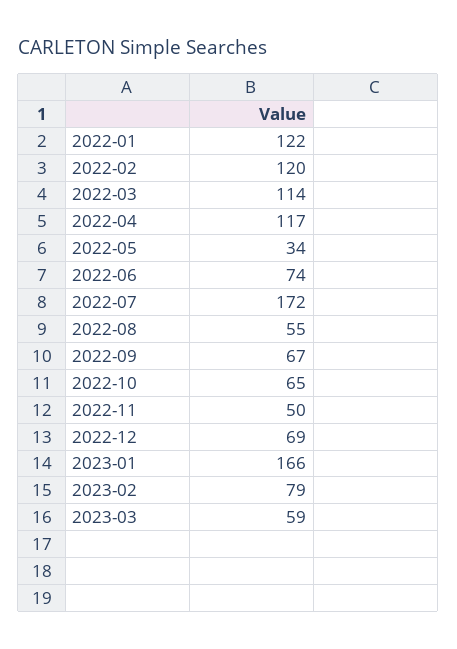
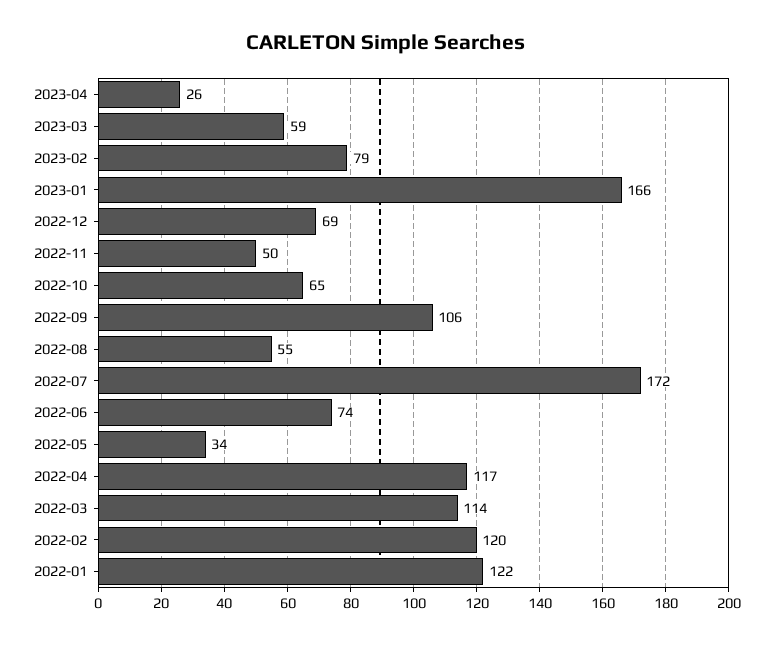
2022-09: 67 -> 106
2023-04: none -> 26

